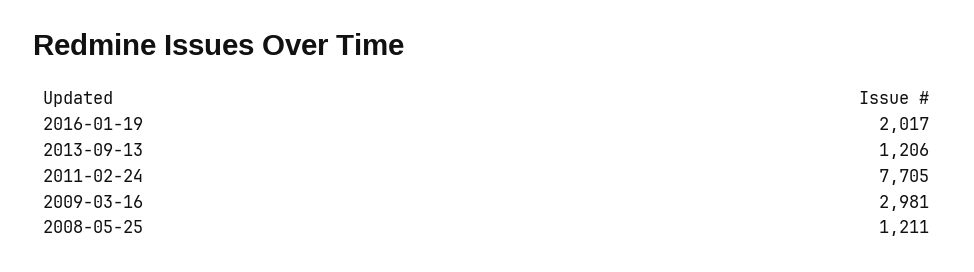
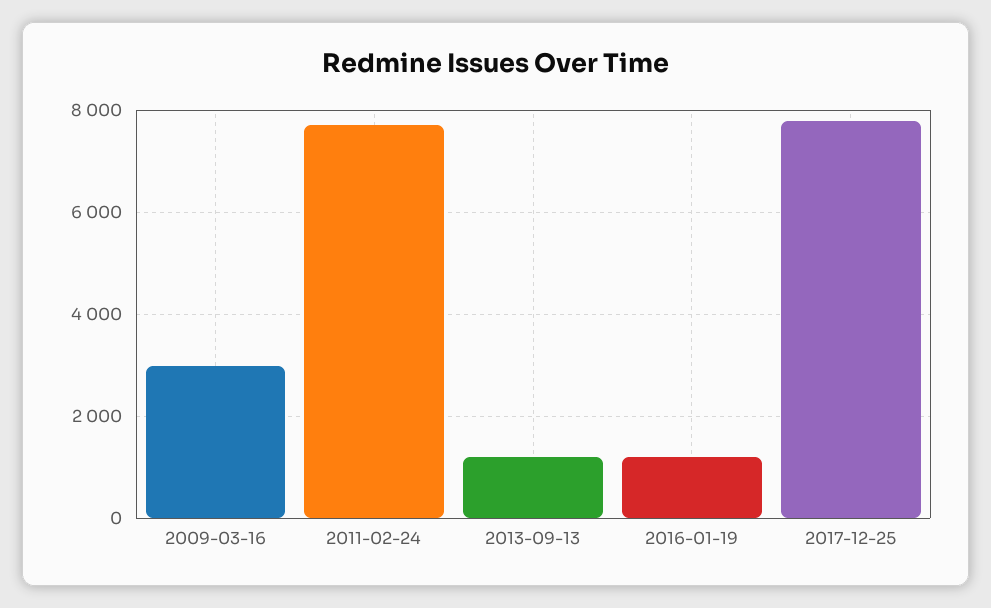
2016-01-19: 2017 -> 1200
2008-05-25: 1211 -> none
2017-12-25: none -> 7800

